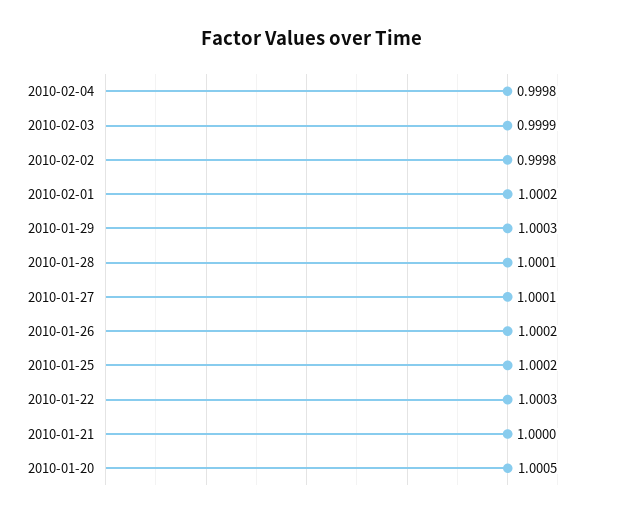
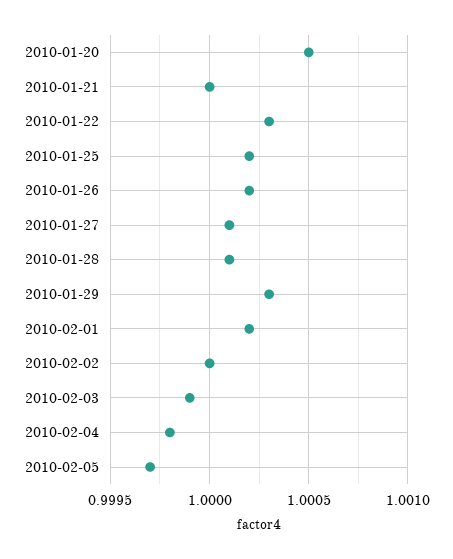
2010-02-02: 0.9998 -> 1
2010-02-05: none -> 0.9997

